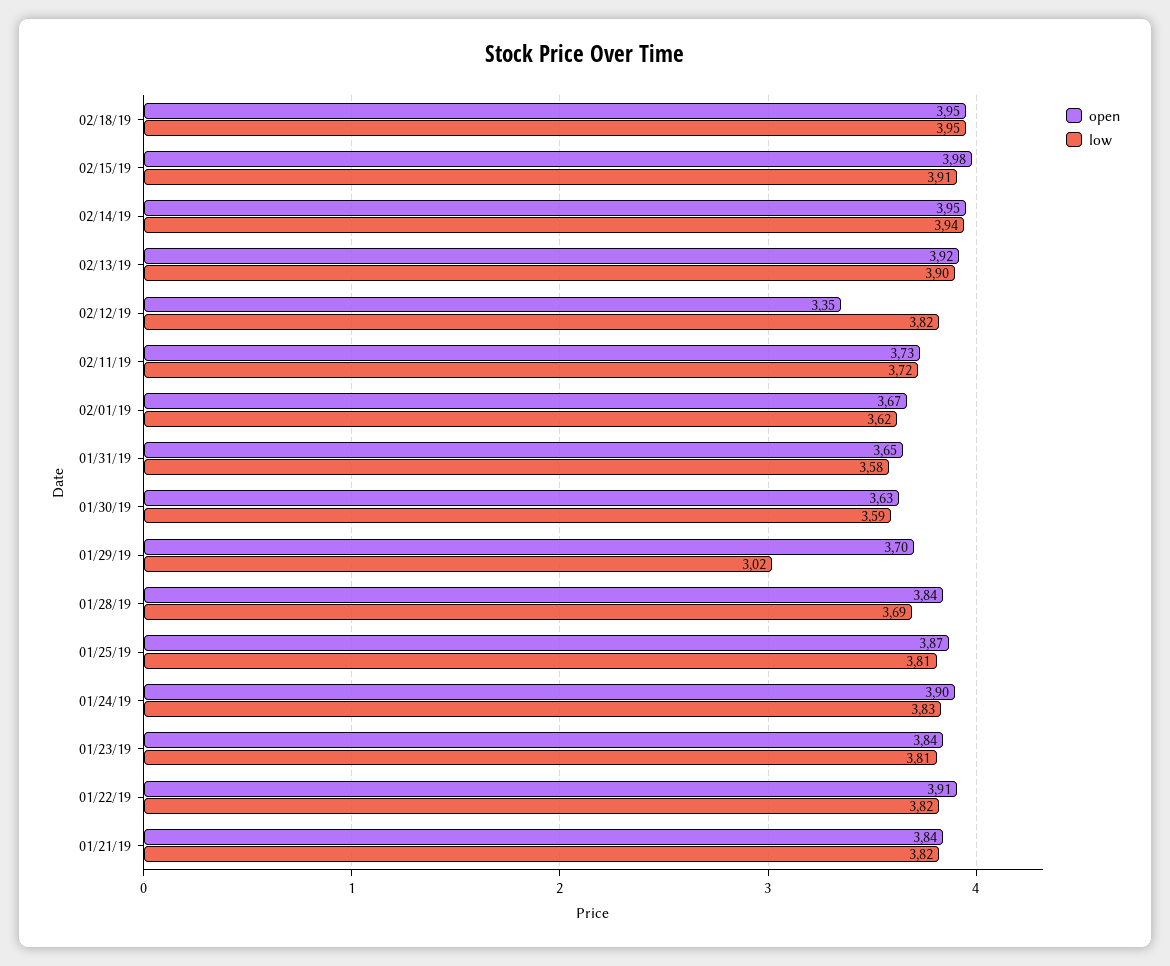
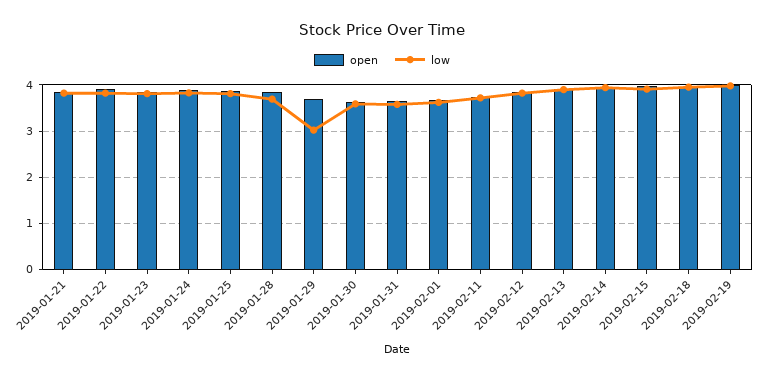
open, 02/12/19: 3.35 -> 3.8
open, 2019-02-19: none -> 4
low, 2019-02-19: none -> 4

